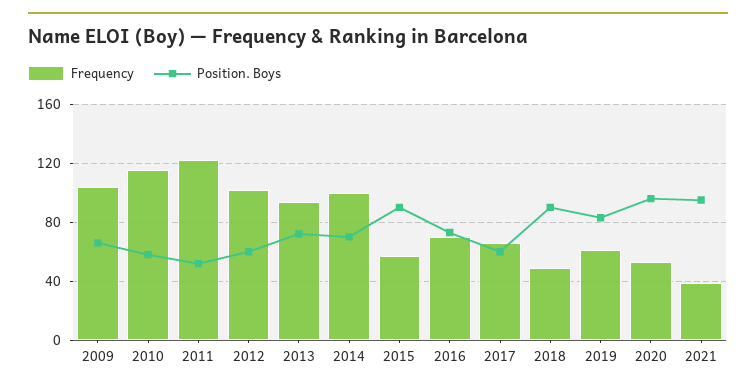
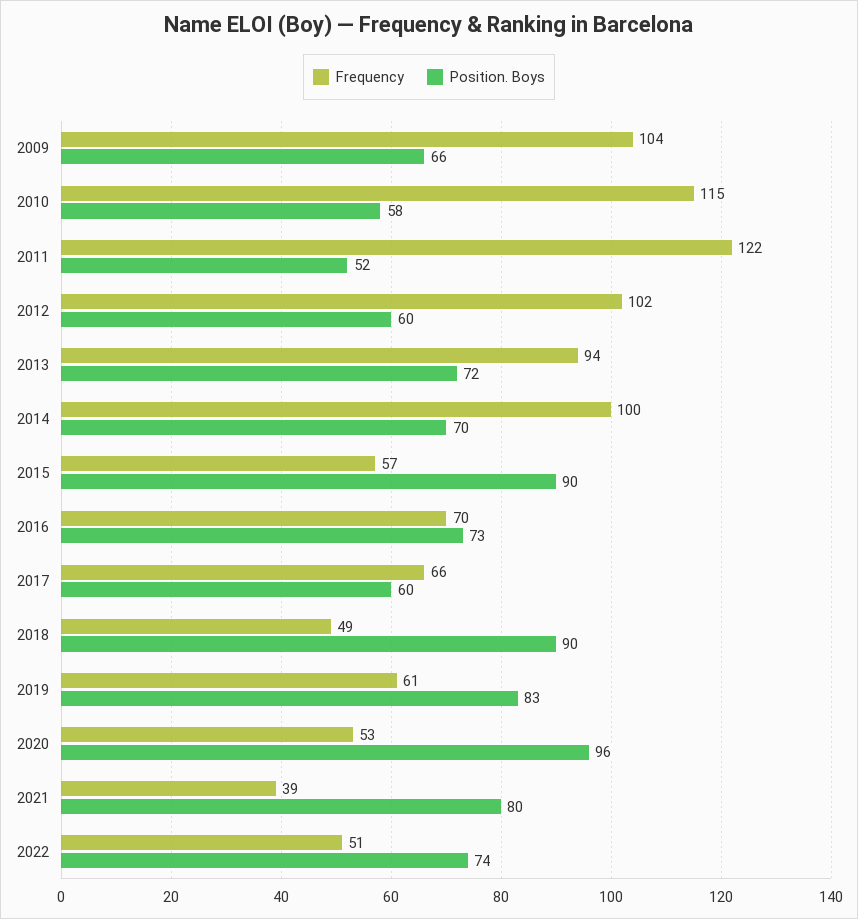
Position. Boys, 2021: 95 -> 80
Frequency, 2022: none -> 51
Position. Boys, 2022: none -> 74

